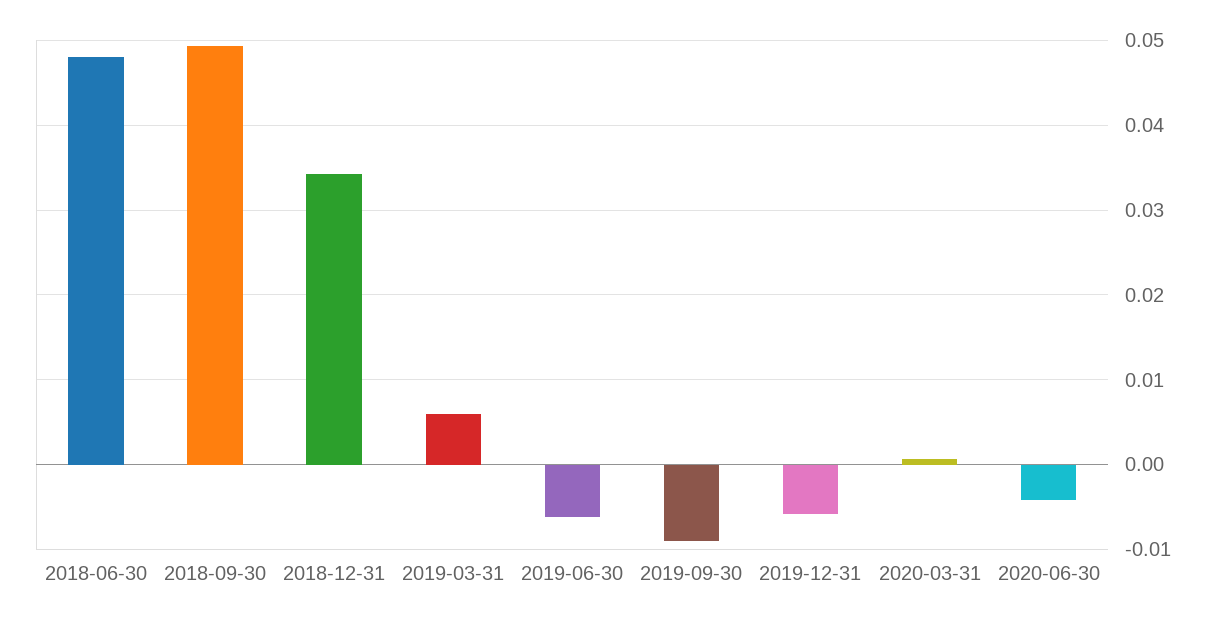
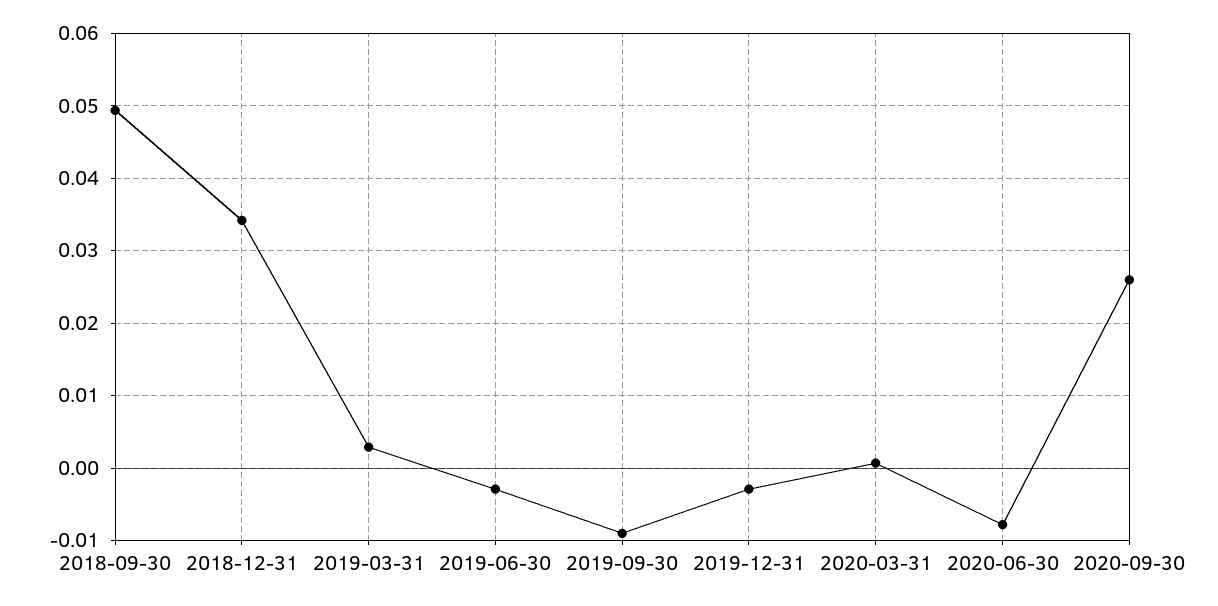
2018-06-30: 0.048 -> none
2019-03-31: 0.006 -> 0.003
2019-06-30: -0.006 -> -0.003
2019-12-31: -0.006 -> -0.003
2020-06-30: -0.004 -> -0.008
2020-09-30: none -> 0.026

